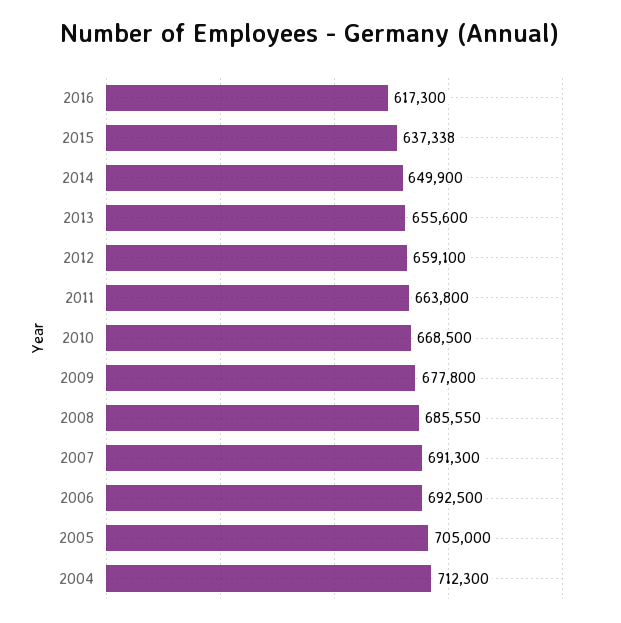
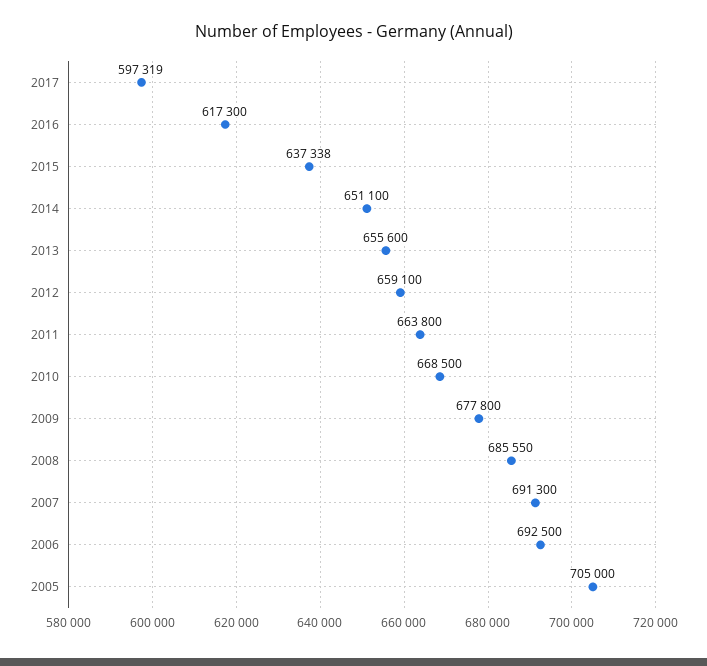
2014: 649900 -> 651100
2004: 712300 -> none
2017: none -> 597319

